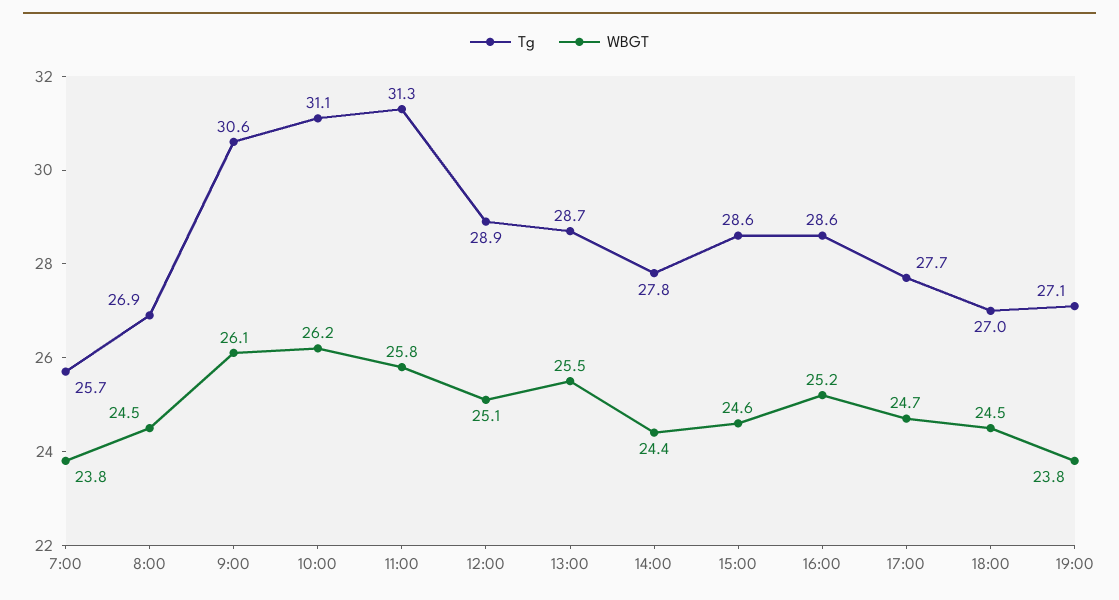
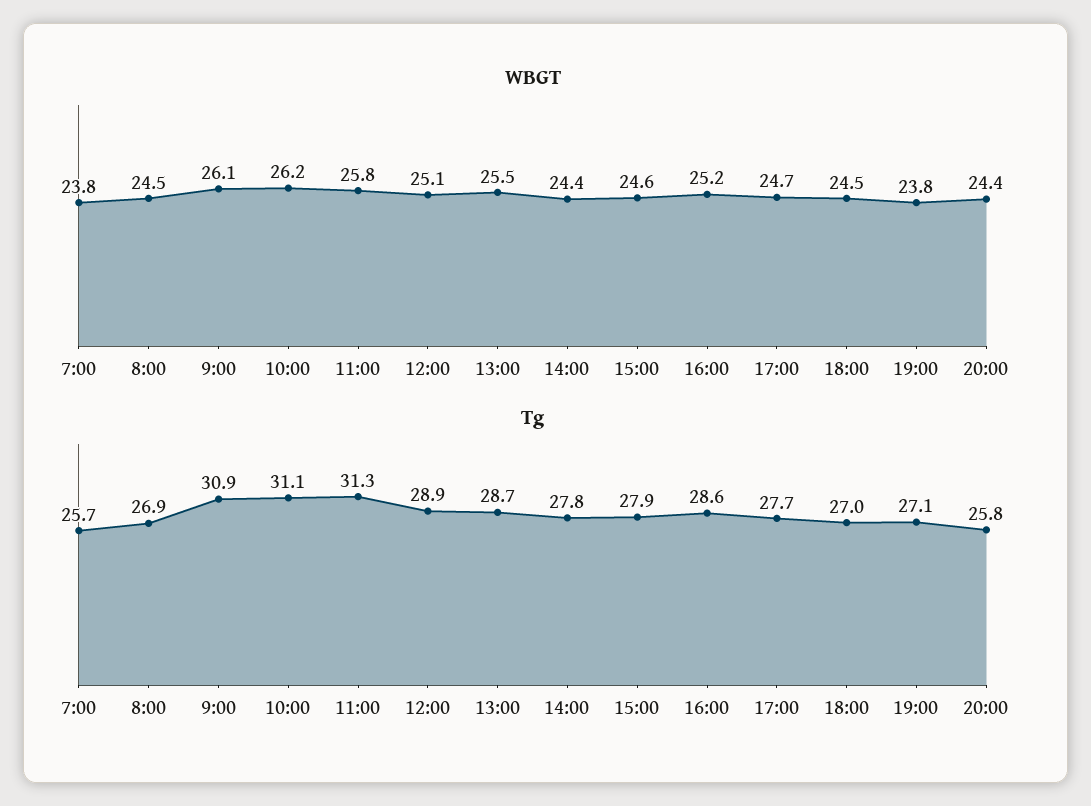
Tg, 9:00: 30.6 -> 30.9
Tg, 15:00: 28.6 -> 27.9
WBGT, 20:00: none -> 24.4
Tg, 20:00: none -> 25.8

